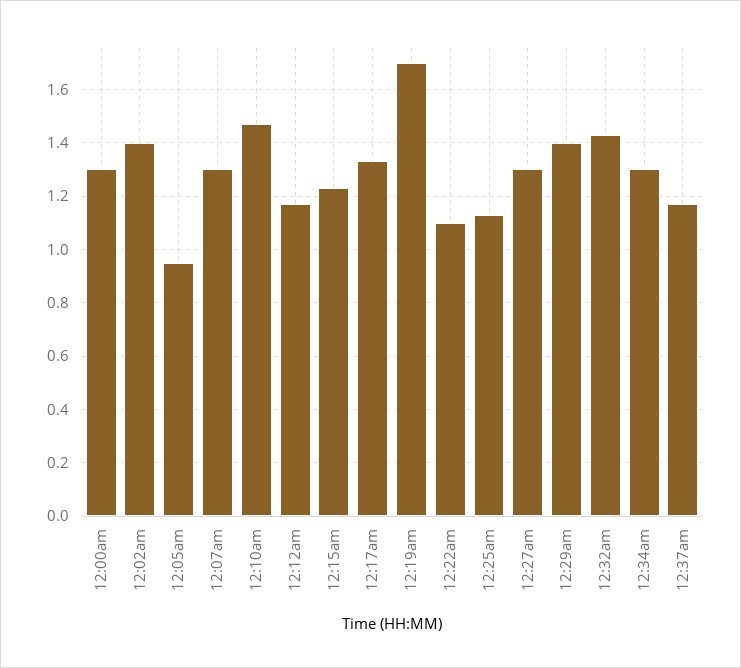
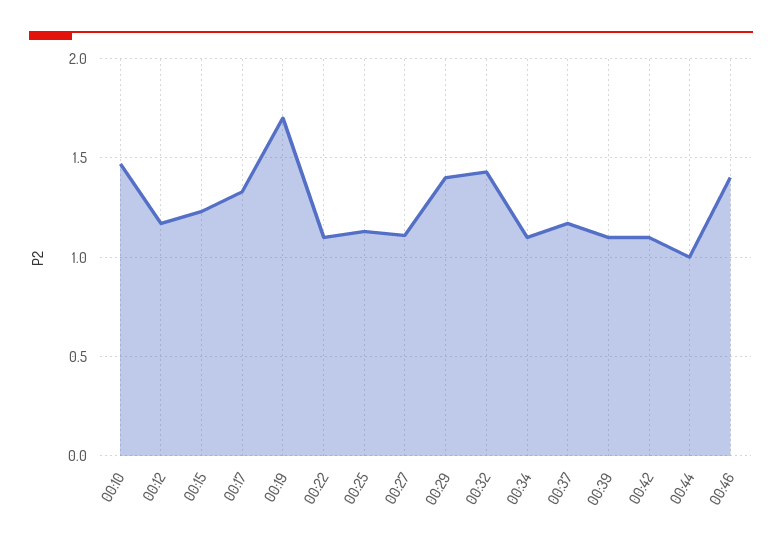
12:00am: 1.3 -> none
12:02am: 1.4 -> none
12:05am: 0.95 -> none
12:07am: 1.3 -> none
12:27am: 1.3 -> 1.1
12:34am: 1.3 -> 1.1
00:39: none -> 1.1
00:42: none -> 1.1
00:44: none -> 1
00:46: none -> 1.4

